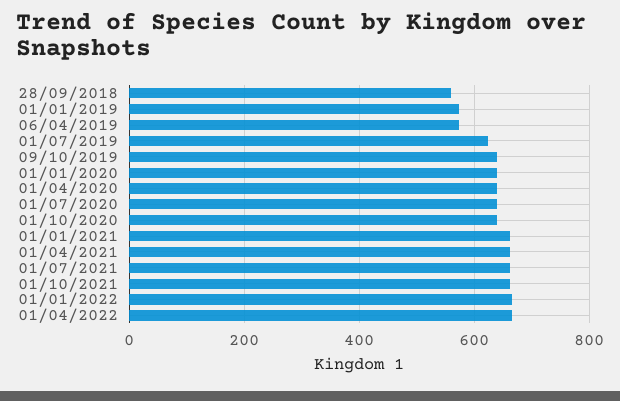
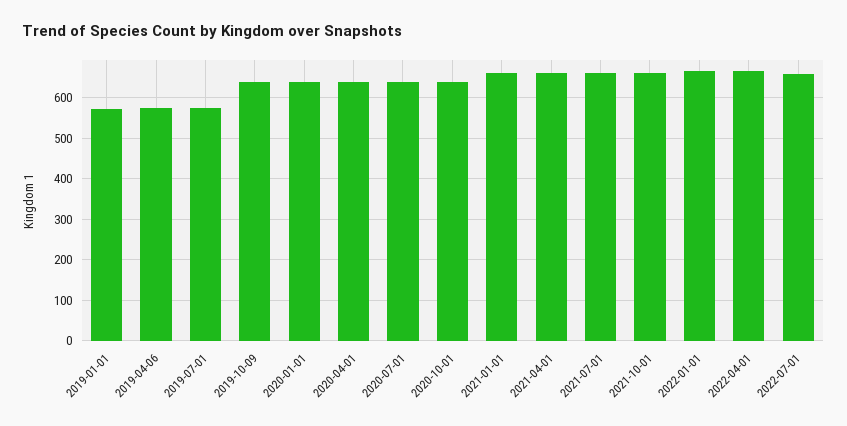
28/09/2018: 560 -> none
01/07/2019: 620 -> 580
2022-07-01: none -> 660

